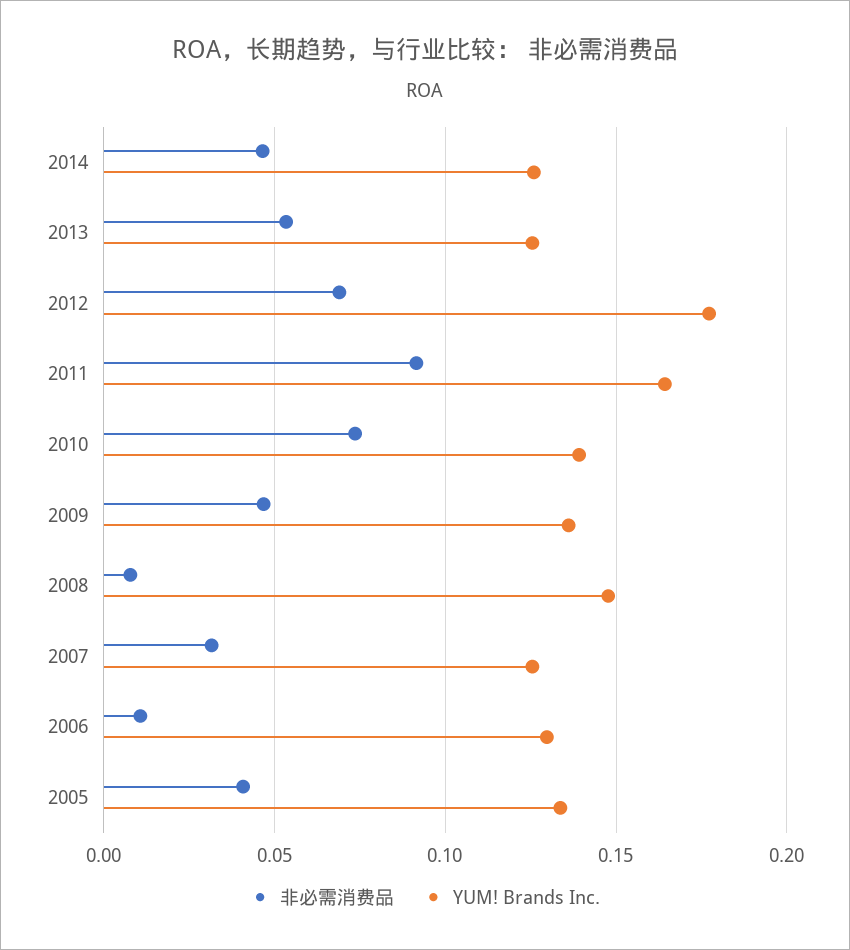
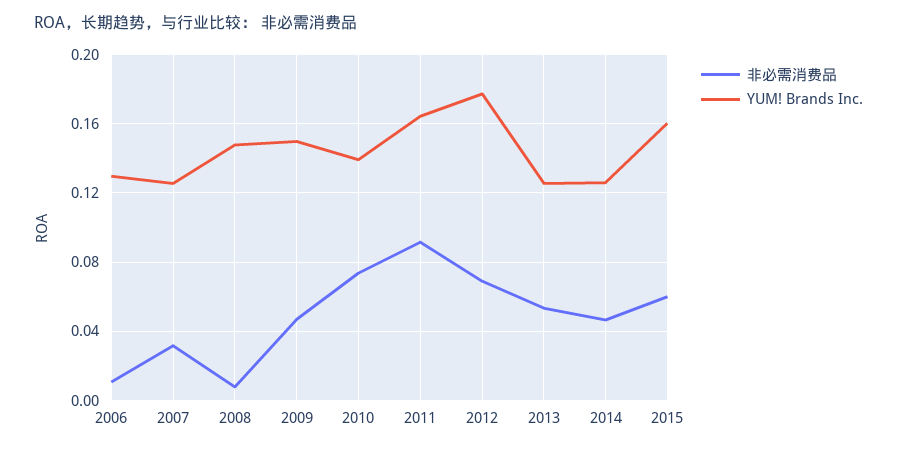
YUM! Brands Inc., 2009: 0.135 -> 0.15
非必需消费品, 2005: 0.04 -> none
YUM! Brands Inc., 2005: 0.135 -> none
非必需消费品, 2015: none -> 0.06
YUM! Brands Inc., 2015: none -> 0.16

